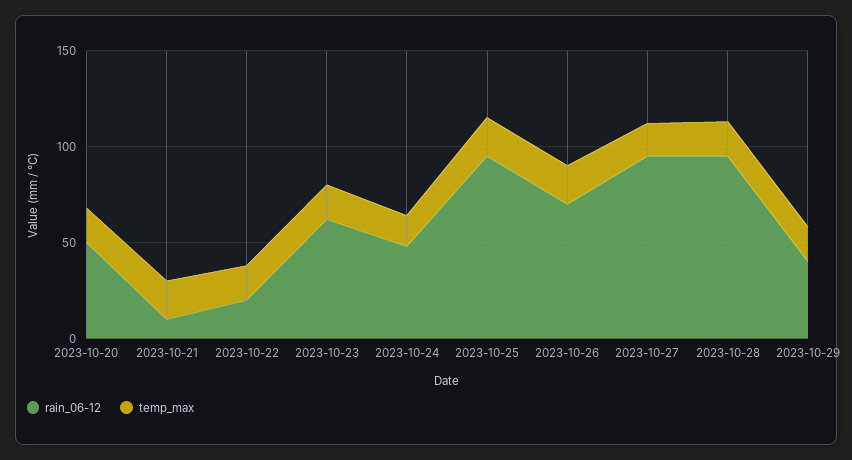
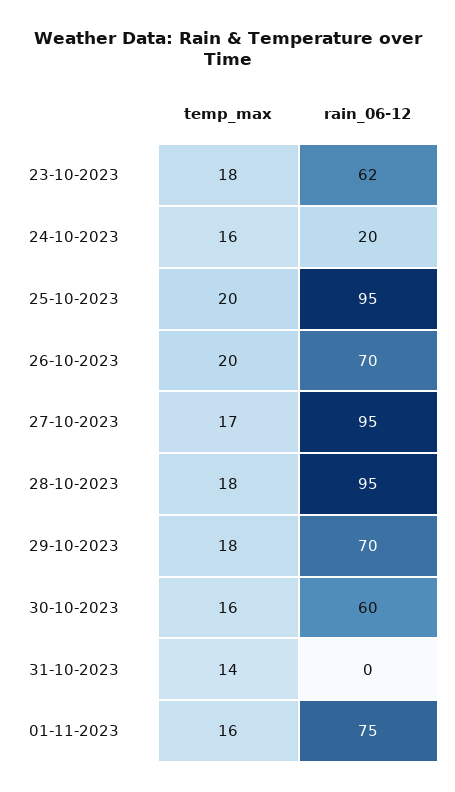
rain_06-12, 2023-10-20: 50 -> none
temp_max, 2023-10-20: 20 -> none
rain_06-12, 2023-10-21: 10 -> none
temp_max, 2023-10-21: 20 -> none
rain_06-12, 2023-10-22: 20 -> none
temp_max, 2023-10-22: 20 -> none
rain_06-12, 2023-10-24: 50 -> 20
rain_06-12, 2023-10-29: 40 -> 70
temp_max, 30-10-2023: none -> 16
rain_06-12, 30-10-2023: none -> 60
temp_max, 31-10-2023: none -> 14
rain_06-12, 31-10-2023: none -> 0
temp_max, 01-11-2023: none -> 16
rain_06-12, 01-11-2023: none -> 75

